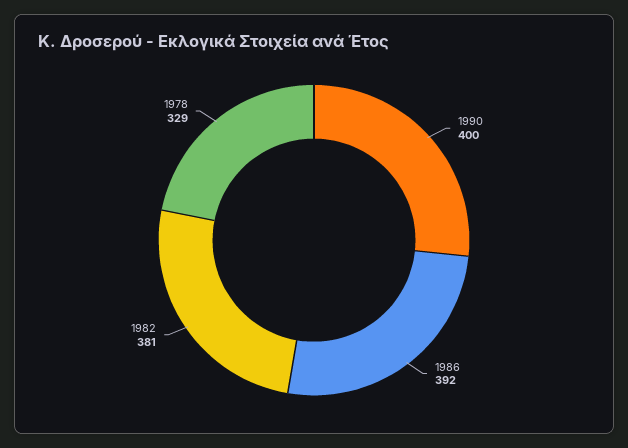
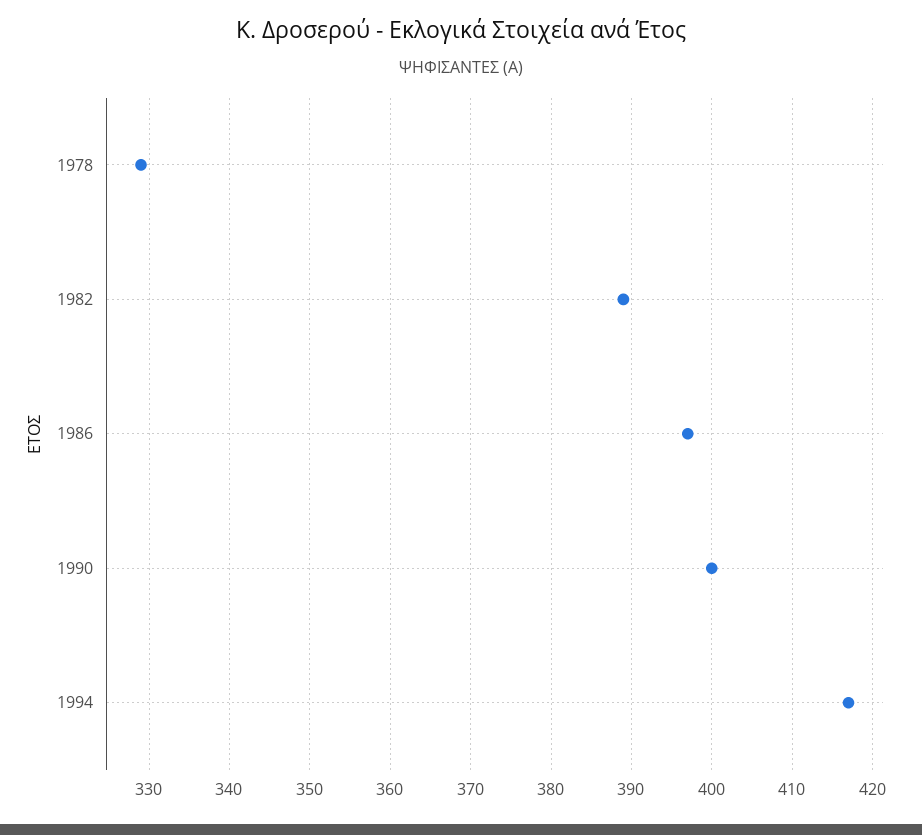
1986: 392 -> 397
1982: 381 -> 389
1994: none -> 417

